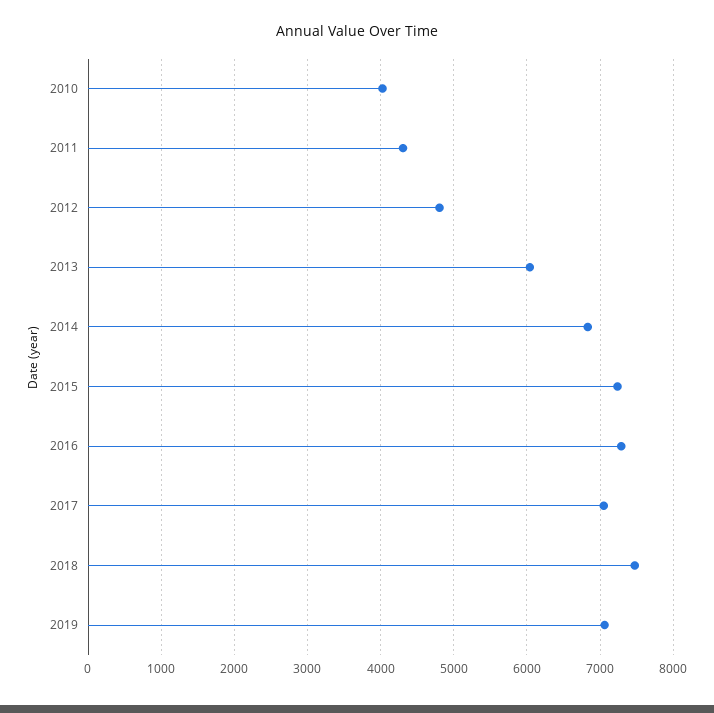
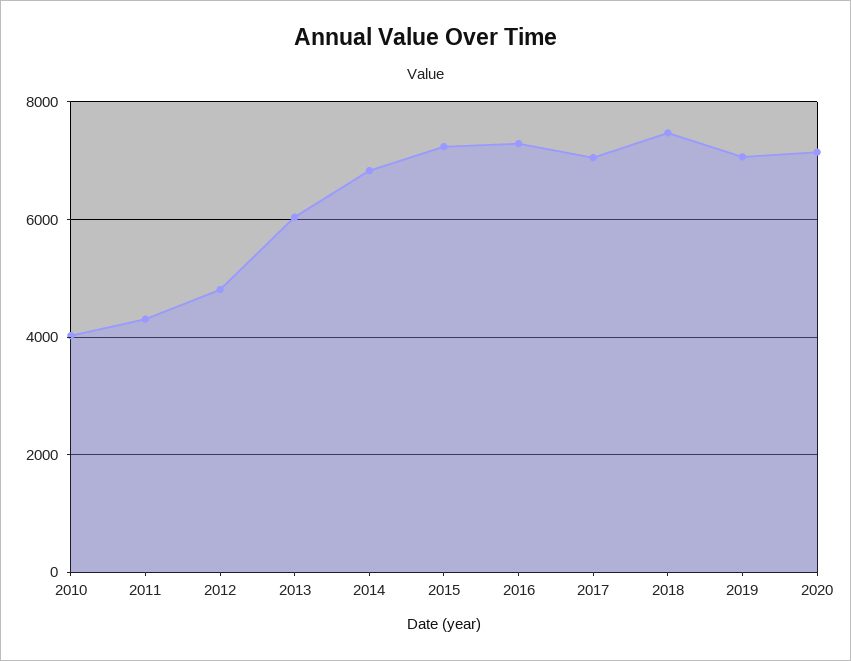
2020: none -> 7200

